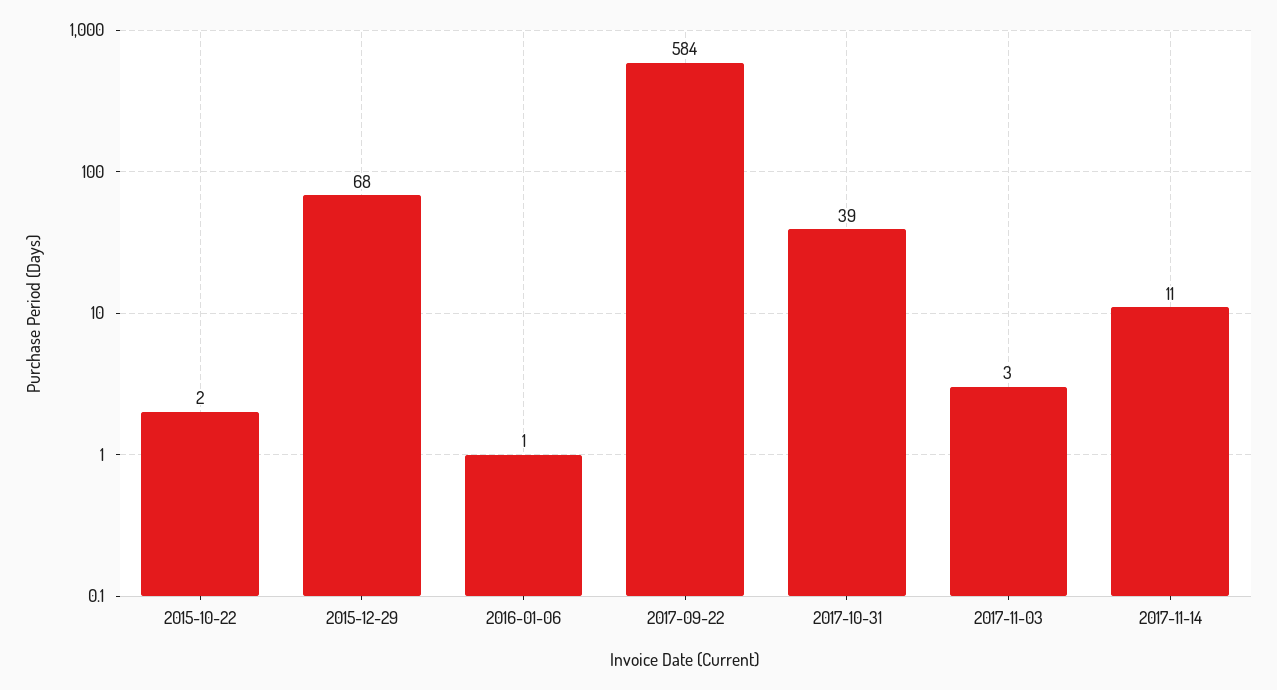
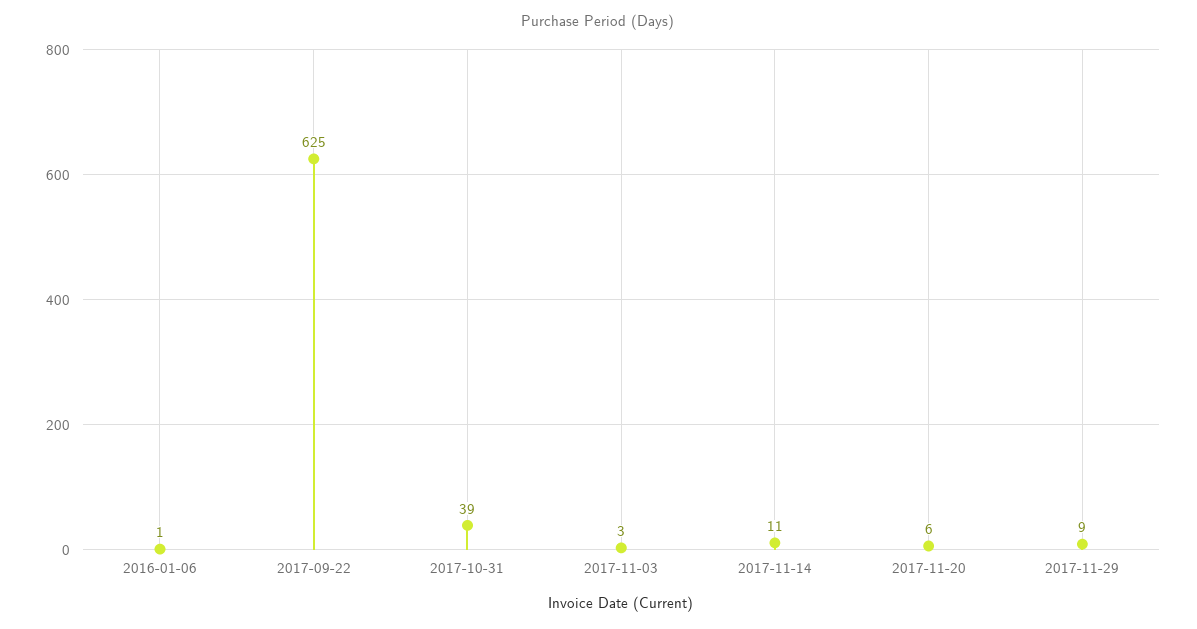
2015-10-22: 2 -> none
2015-12-29: 68 -> none
2017-09-22: 584 -> 625
2017-11-20: none -> 6
2017-11-29: none -> 9

